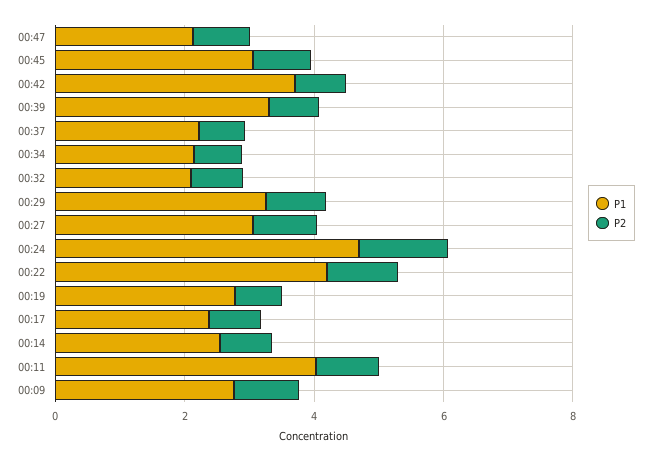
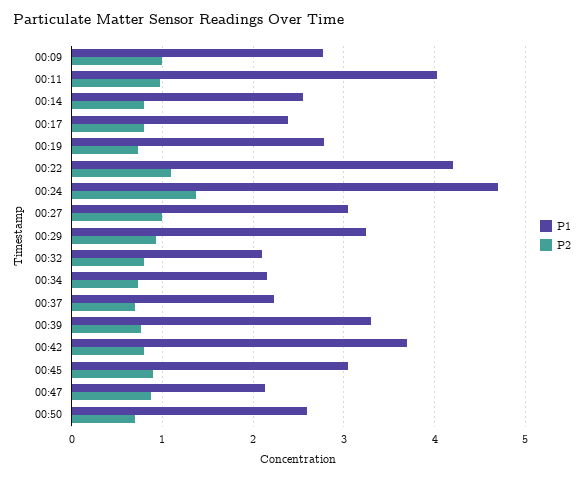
P1, 00:50: none -> 2.6
P2, 00:50: none -> 0.7

